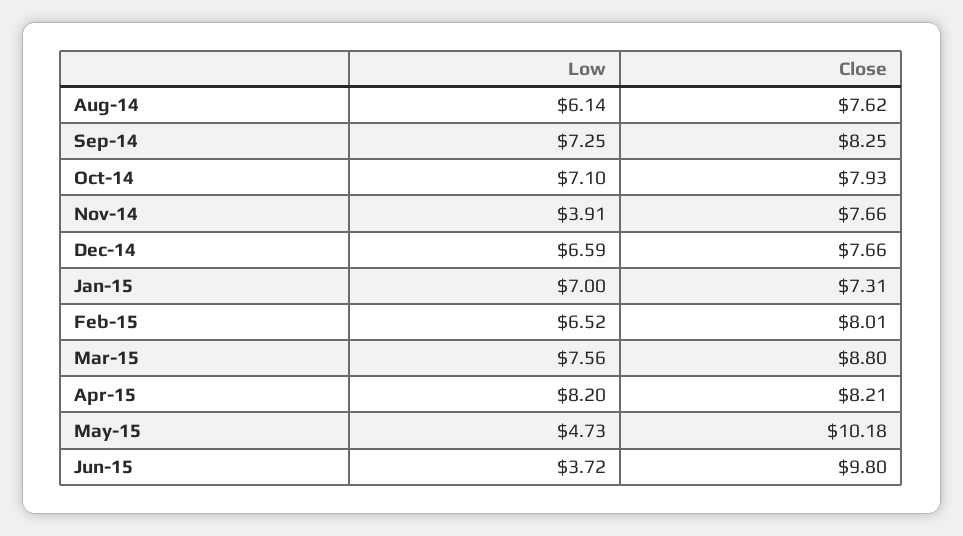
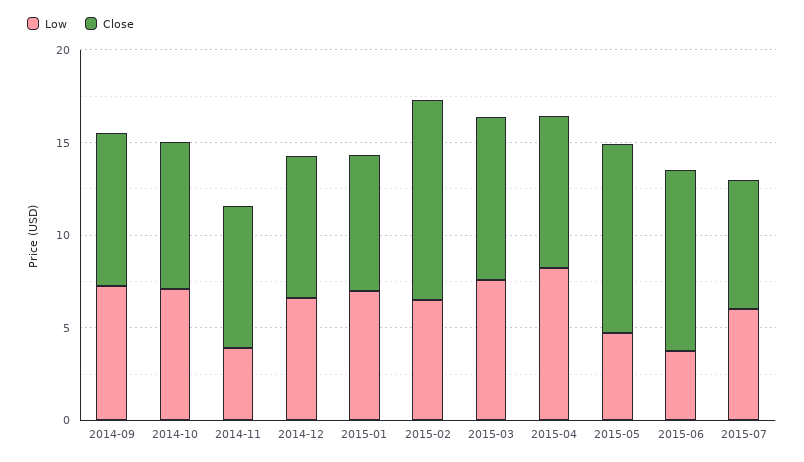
Low, Aug-14: 6.14 -> none
Close, Aug-14: 7.62 -> none
Close, Feb-15: 8.01 -> 11
Low, 2015-07: none -> 6
Close, 2015-07: none -> 7

